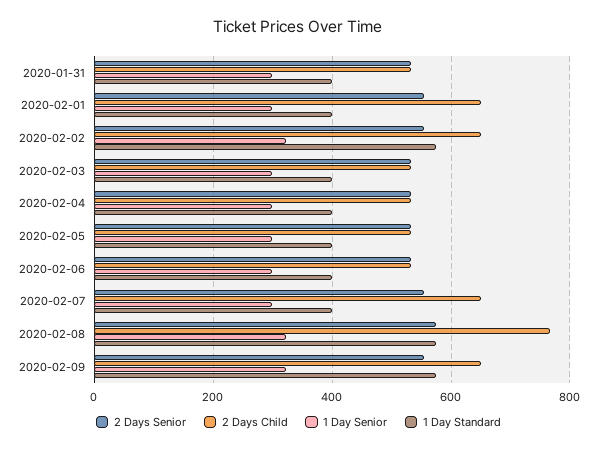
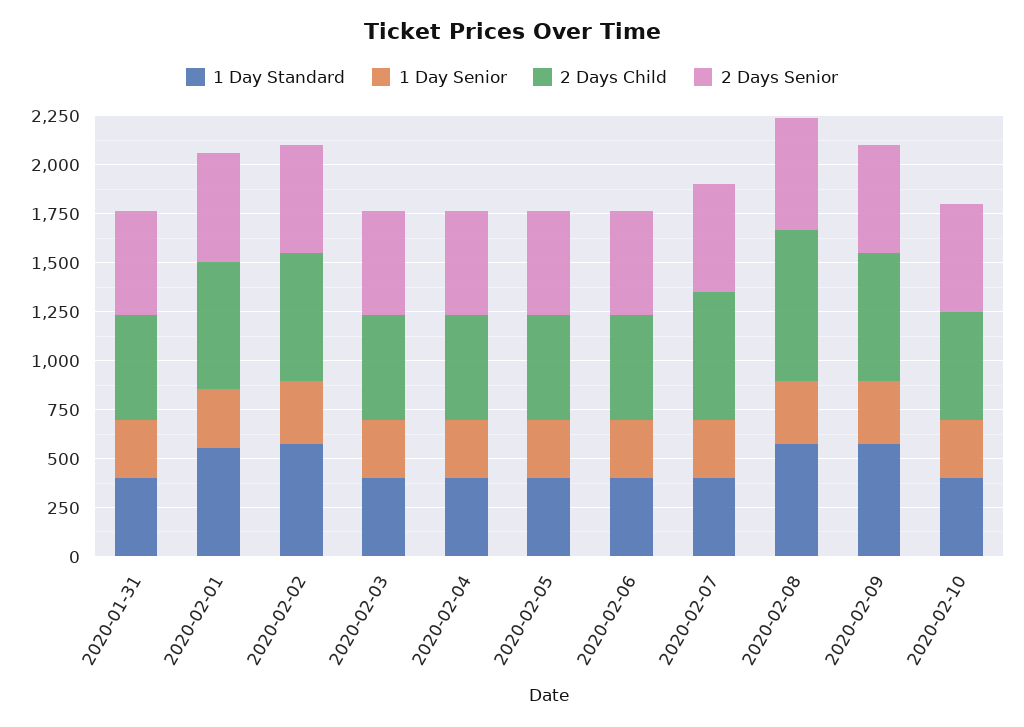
1 Day Standard, 2020-02-01: 400 -> 550
1 Day Standard, 2020-02-10: none -> 400
1 Day Senior, 2020-02-10: none -> 300
2 Days Child, 2020-02-10: none -> 550
2 Days Senior, 2020-02-10: none -> 550

